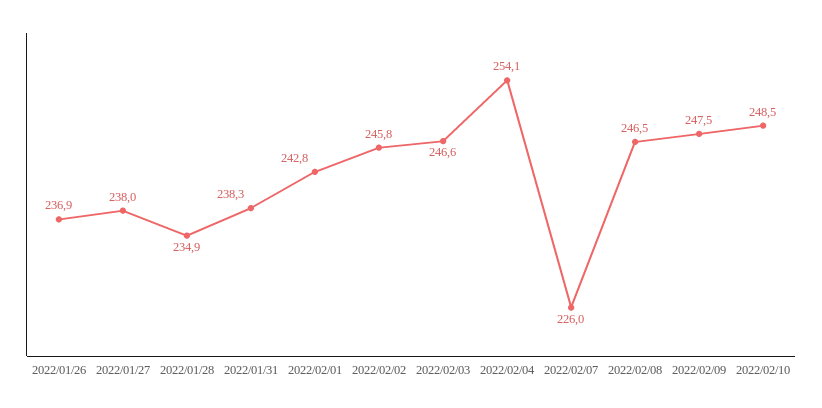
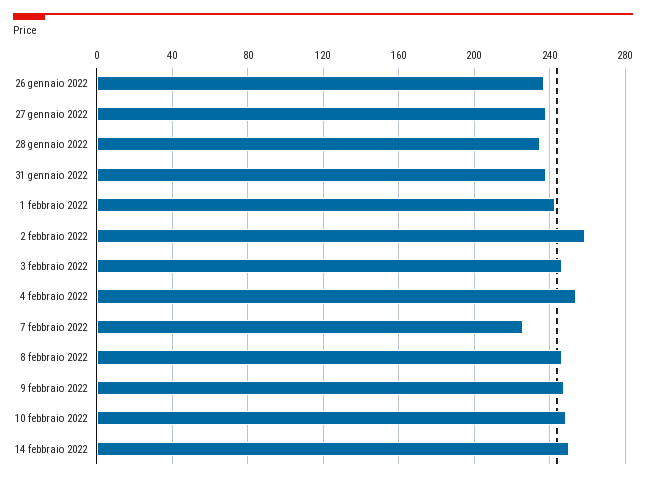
2022/02/02: 245.8 -> 260
14 febbraio 2022: none -> 250

